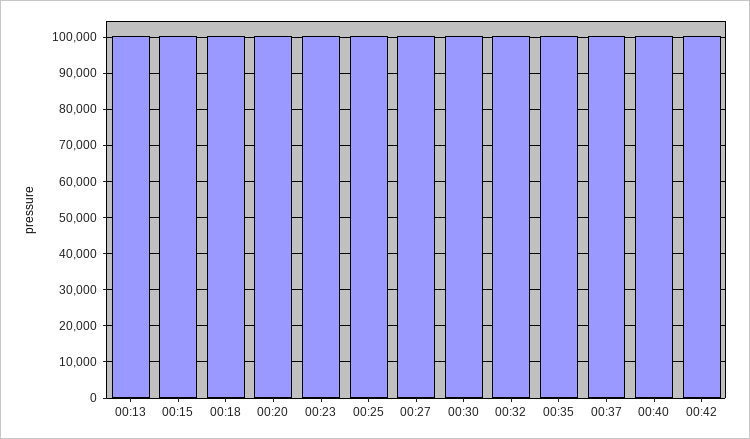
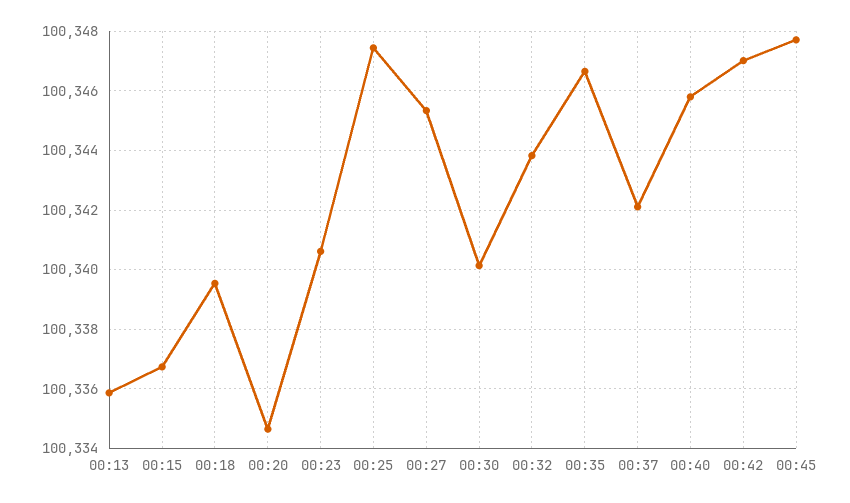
00:45: none -> 100347.75

